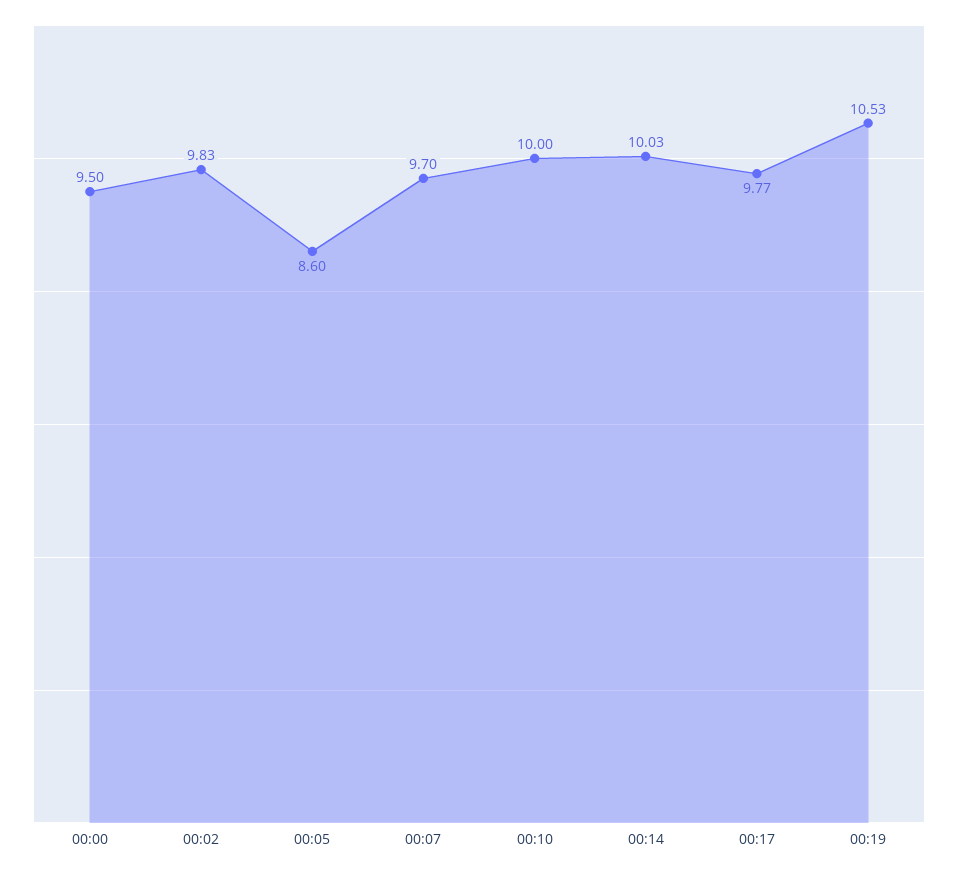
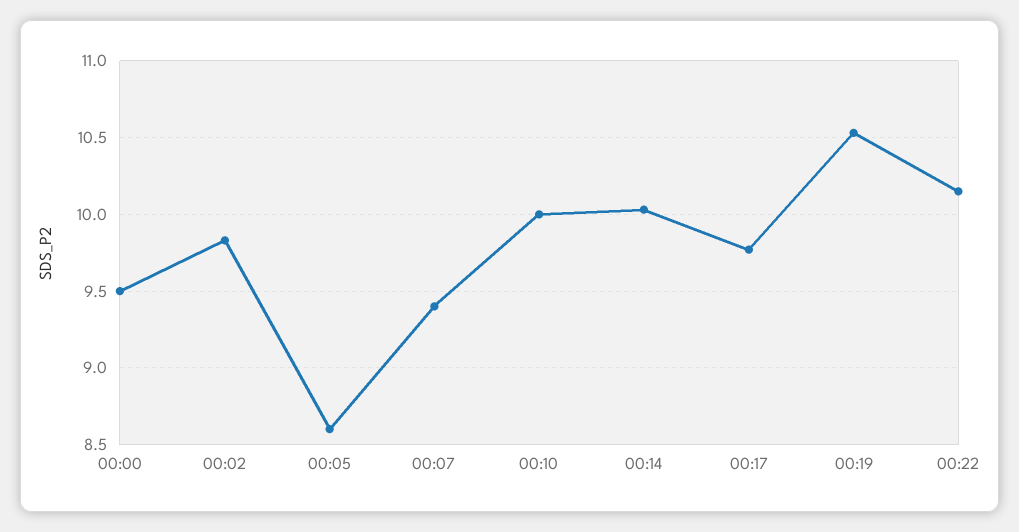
00:07: 9.7 -> 9.4
00:22: none -> 10.15

